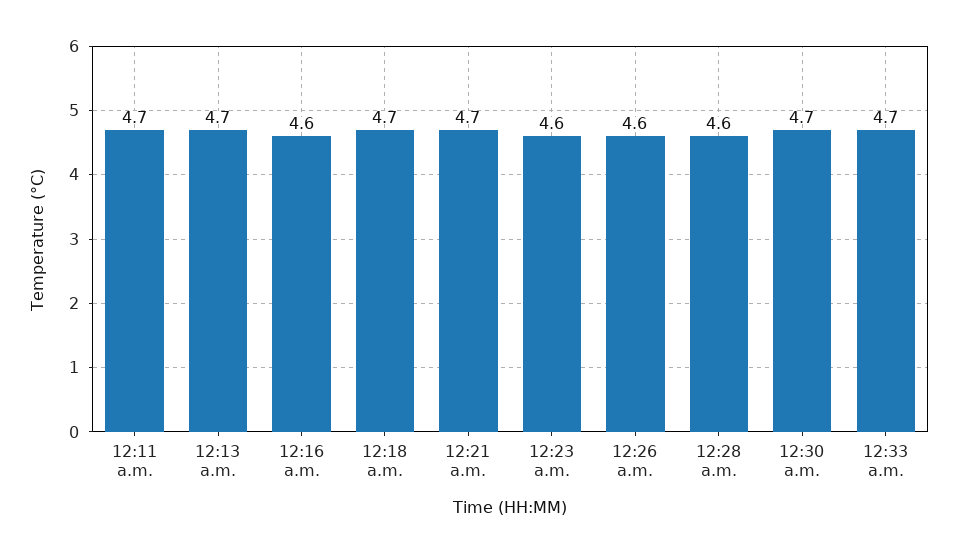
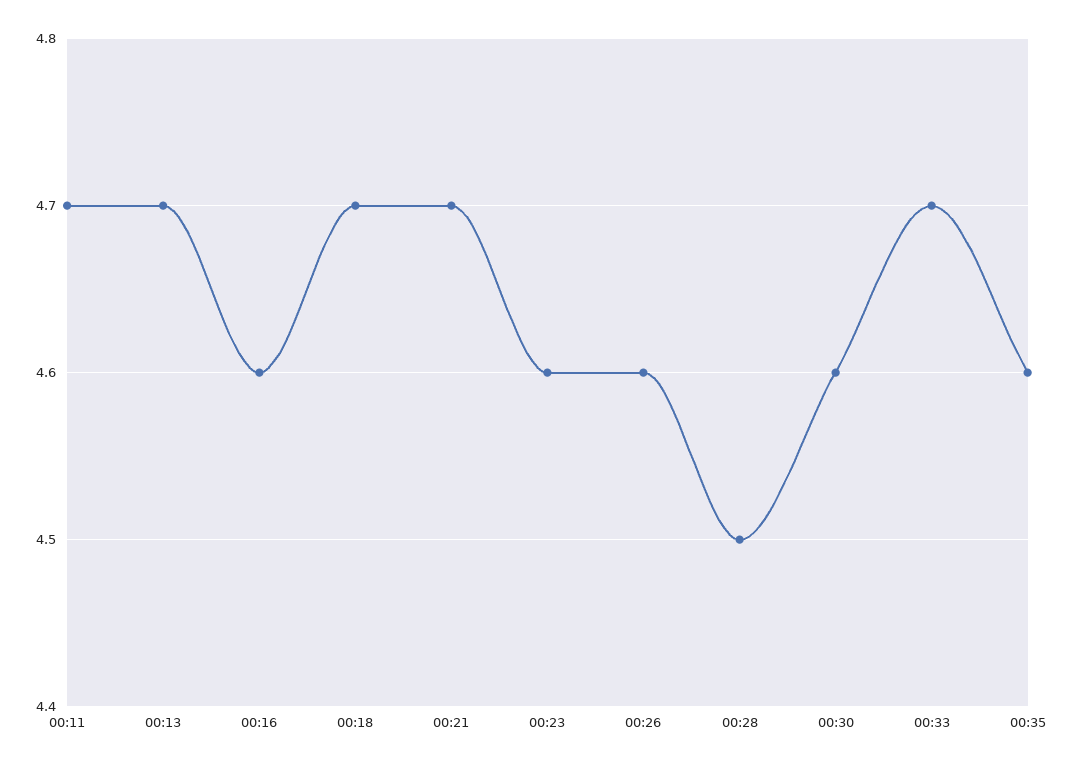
12:28 a.m.: 4.6 -> 4.5
12:30 a.m.: 4.7 -> 4.6
00:35: none -> 4.6

